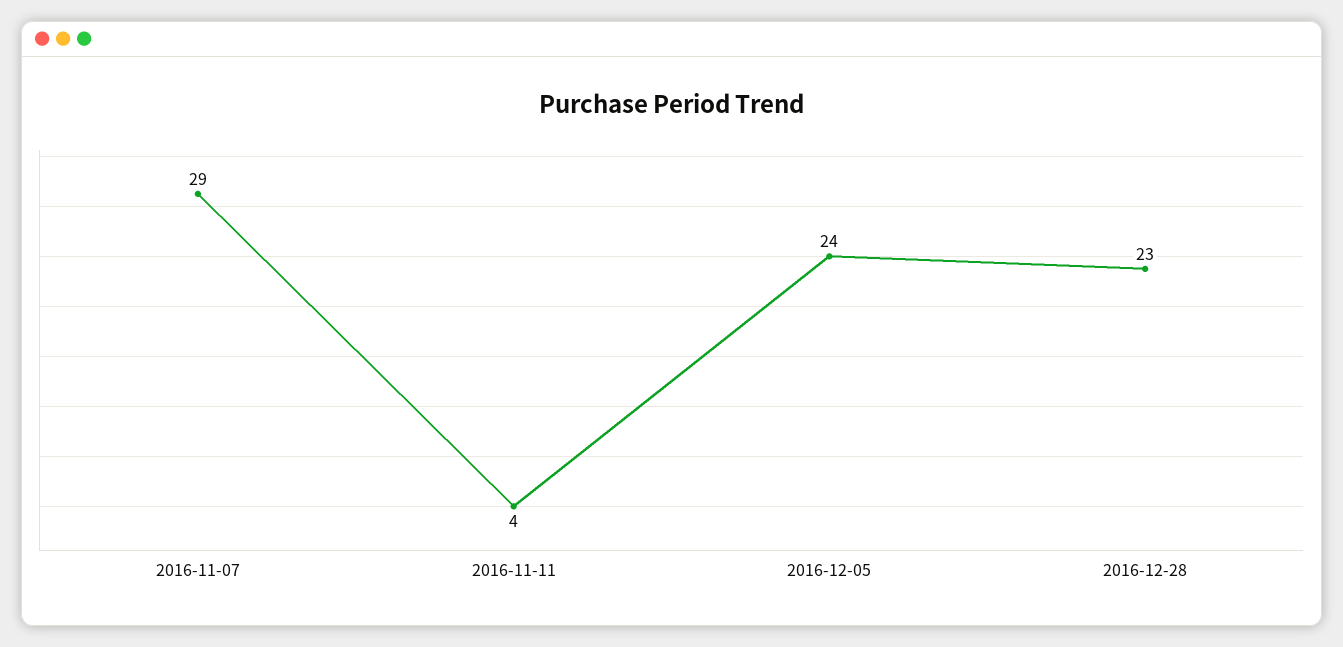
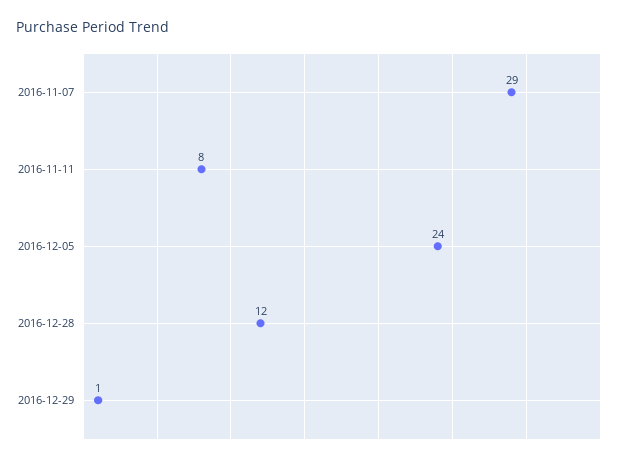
2016-11-11: 4 -> 8
2016-12-28: 23 -> 12
2016-12-29: none -> 1

